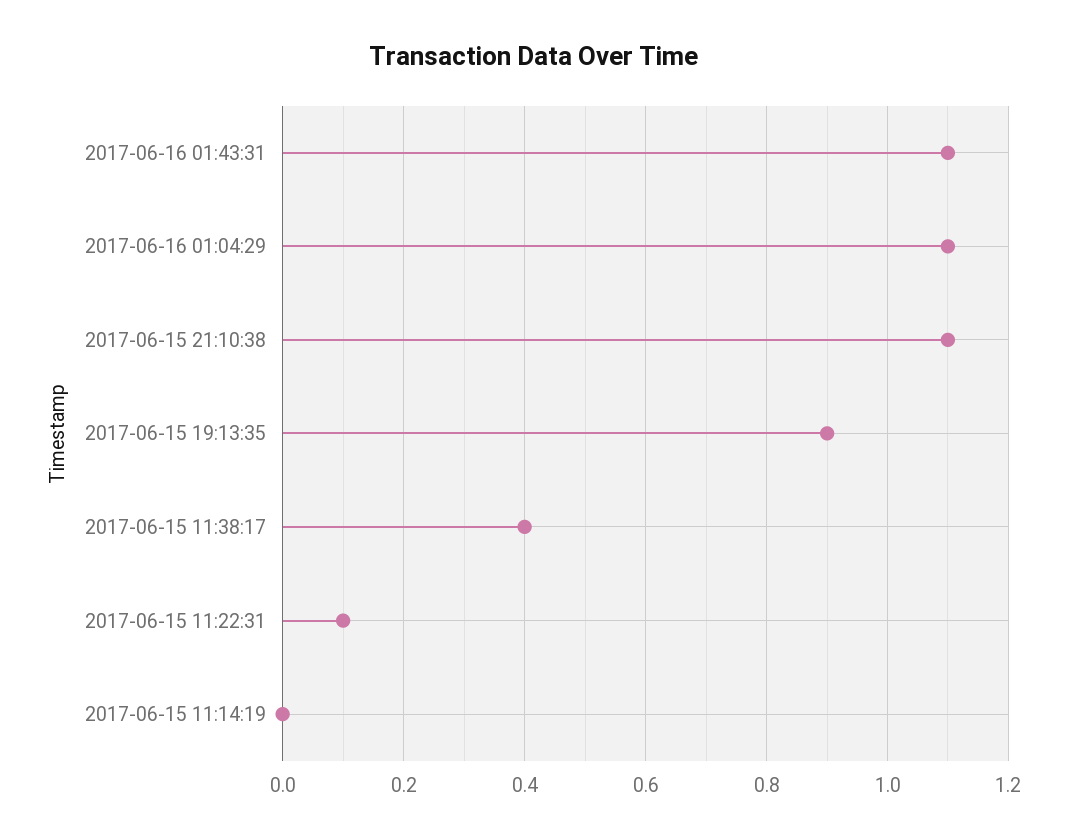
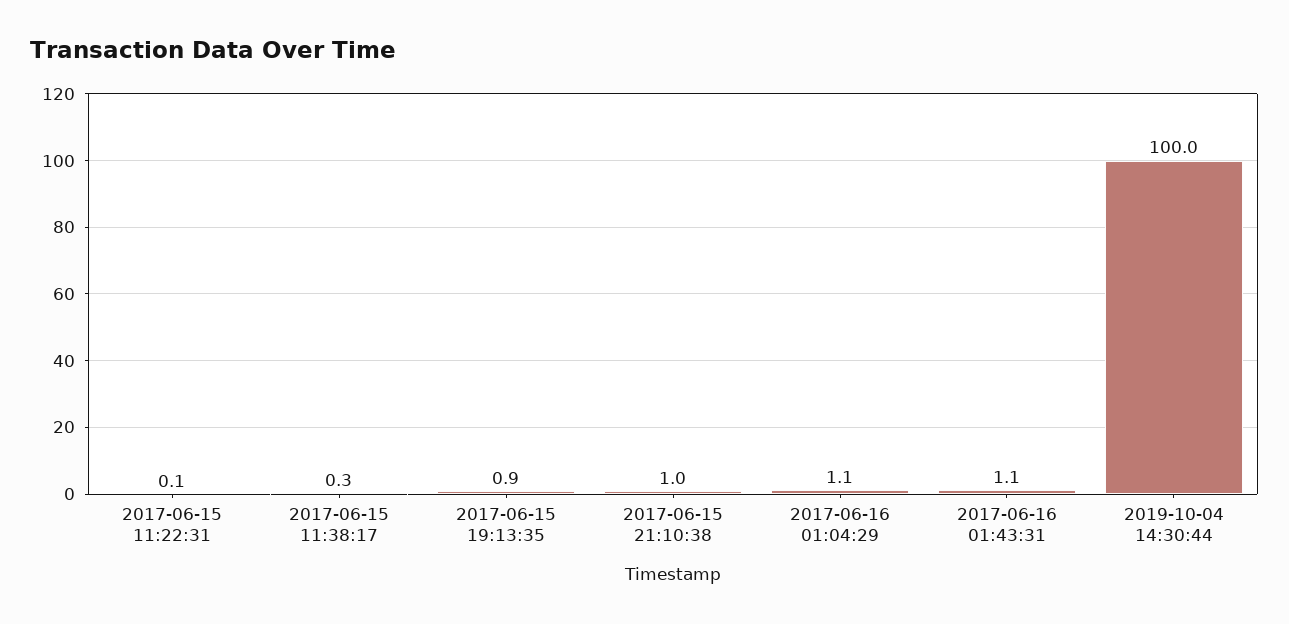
2017-06-15 21:10:38: 1.1 -> 1
2017-06-15 11:38:17: 0.4 -> 0.3
2017-06-15 11:14:19: 0 -> none
2019-10-04 14:30:44: none -> 100

